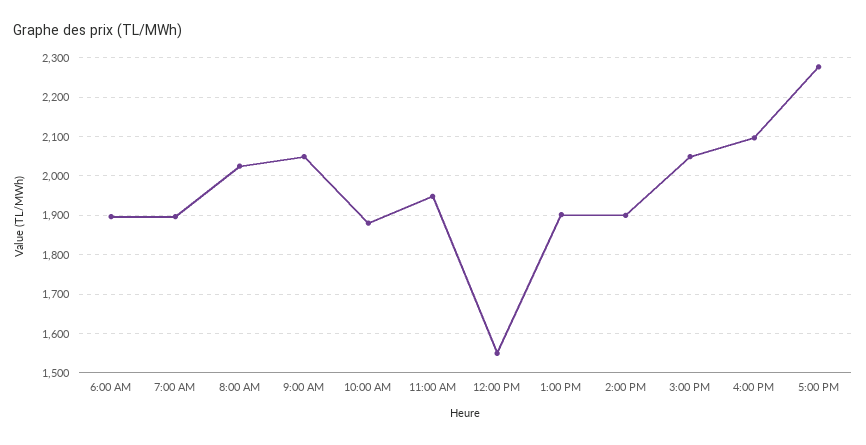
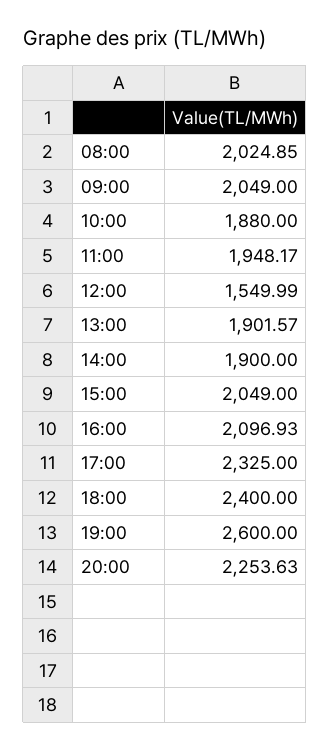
6:00 AM: 1900 -> none
7:00 AM: 1900 -> none
5:00 PM: 2280 -> 2325
18:00: none -> 2400
19:00: none -> 2600
20:00: none -> 2253.63

